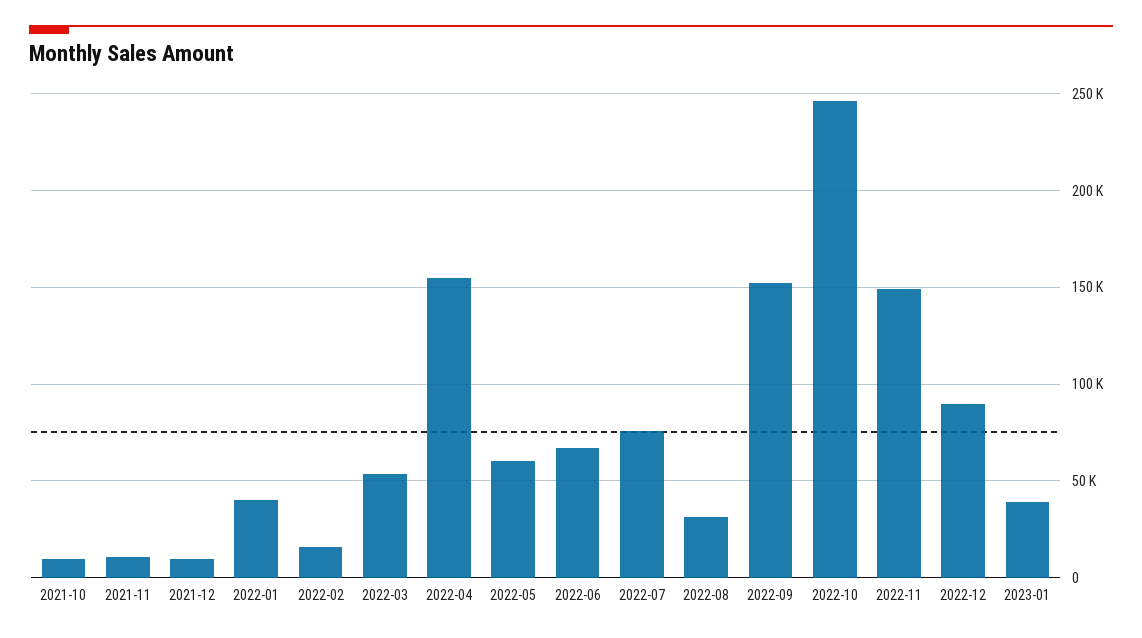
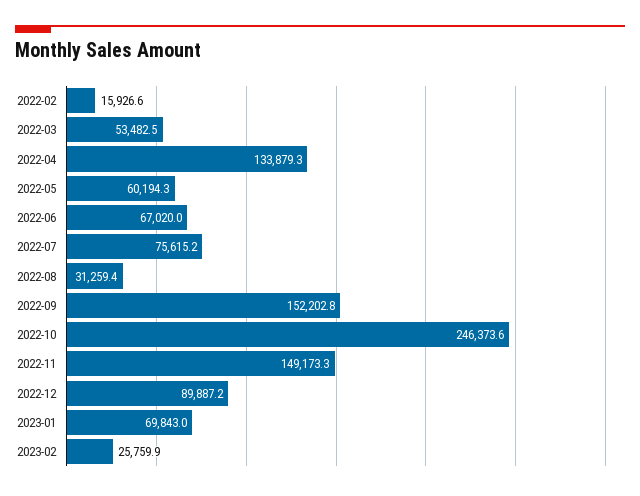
2021-10: 10000 -> none
2021-11: 10000 -> none
2021-12: 10000 -> none
2022-01: 40000 -> none
2022-04: 155000 -> 133879.3
2023-01: 40000 -> 69843
2023-02: none -> 25759.9

